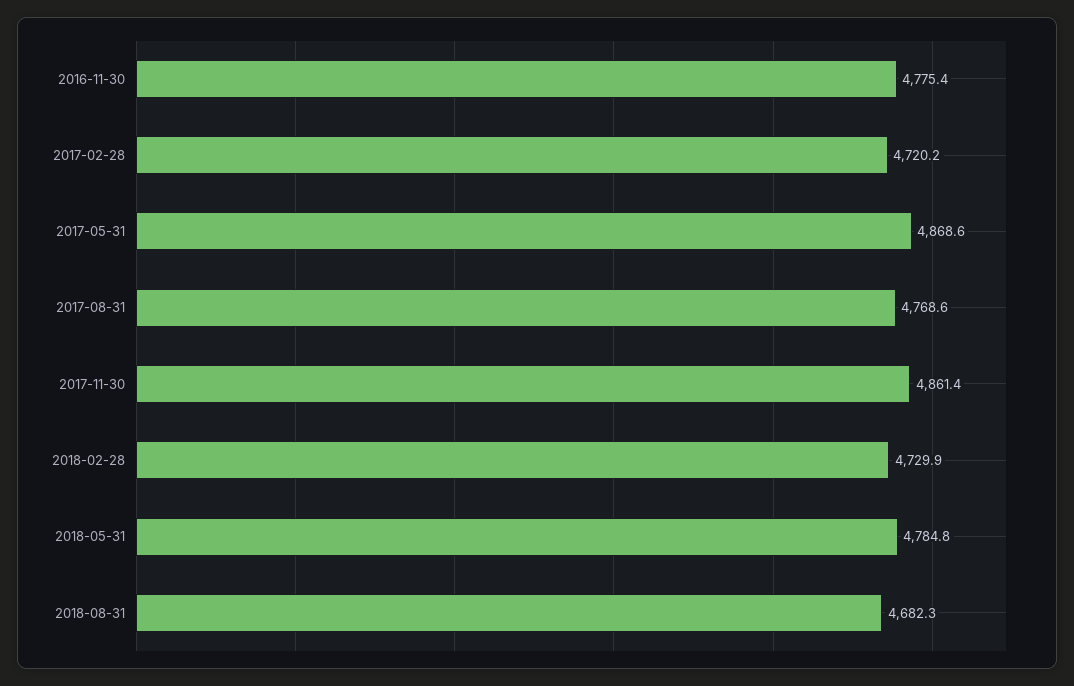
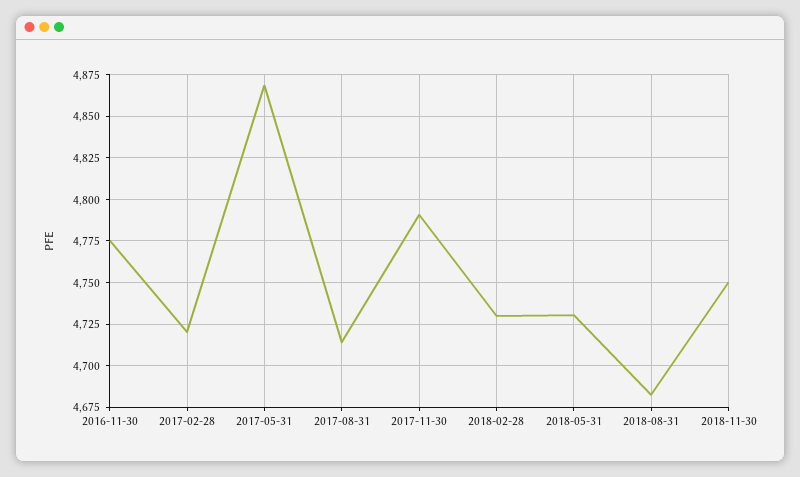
2017-08-31: 4768.6 -> 4715
2017-11-30: 4861.4 -> 4790
2018-05-31: 4784.8 -> 4730
2018-11-30: none -> 4750

